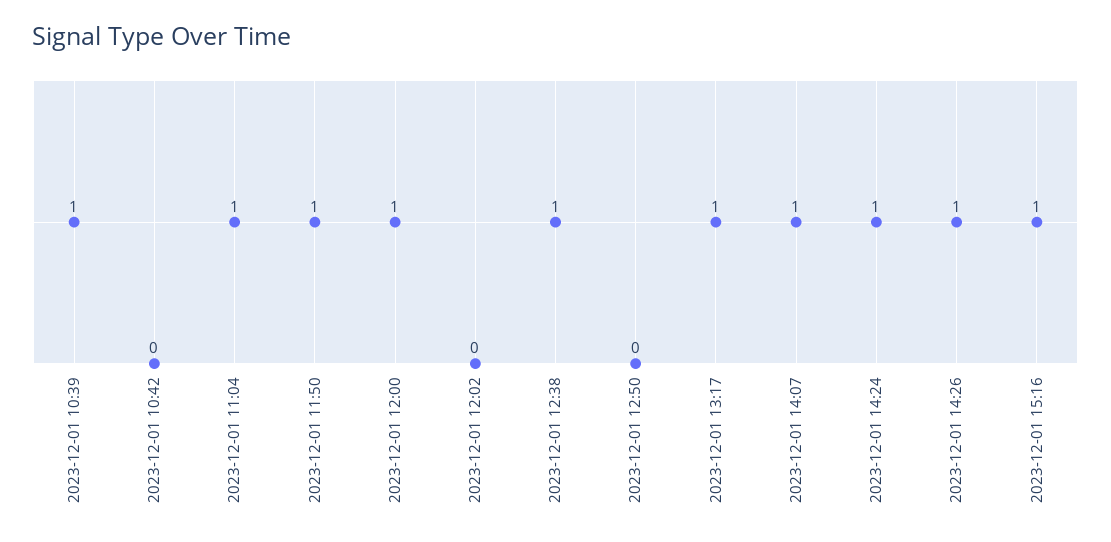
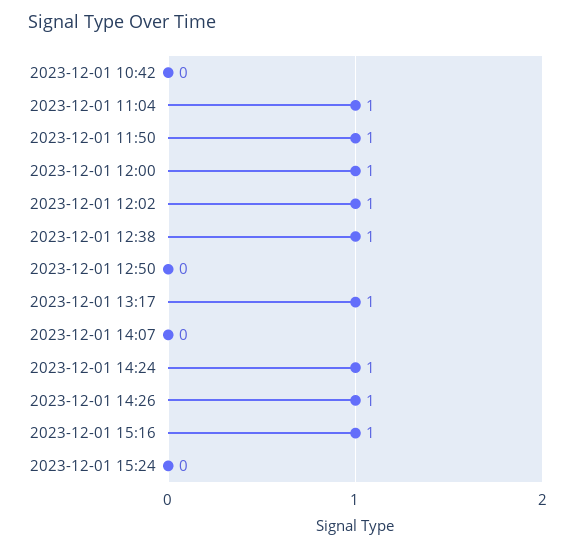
2023-12-01 10:39: 1 -> none
2023-12-01 12:02: 0 -> 1
2023-12-01 14:07: 1 -> 0
2023-12-01 15:24: none -> 0

